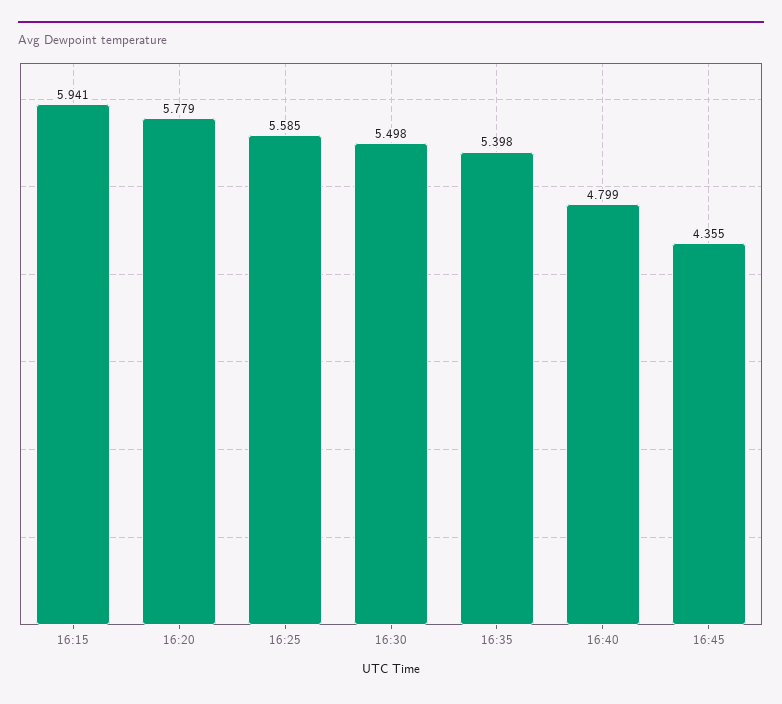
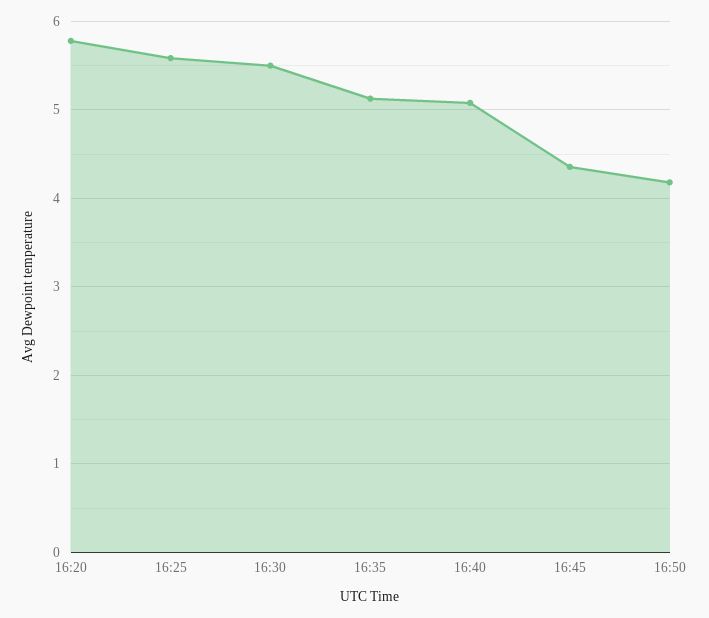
16:15: 5.941 -> none
16:35: 5.398 -> 5.1
16:40: 4.799 -> 5.1
16:50: none -> 4.2

